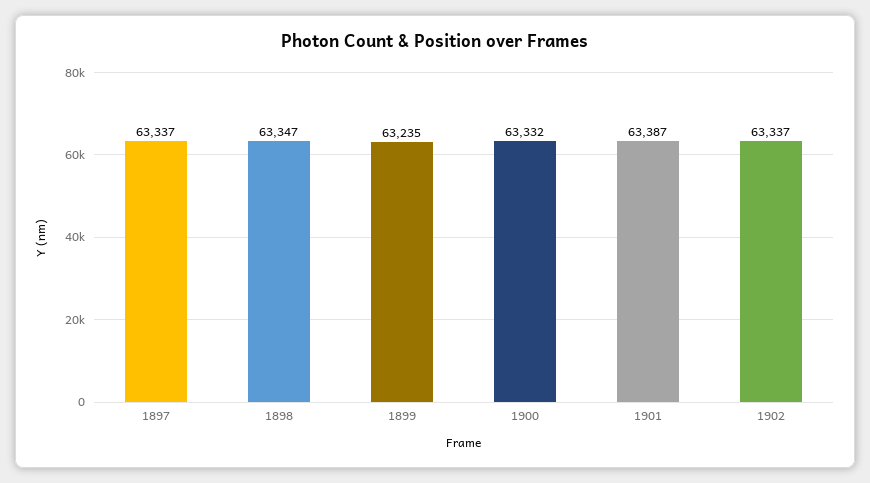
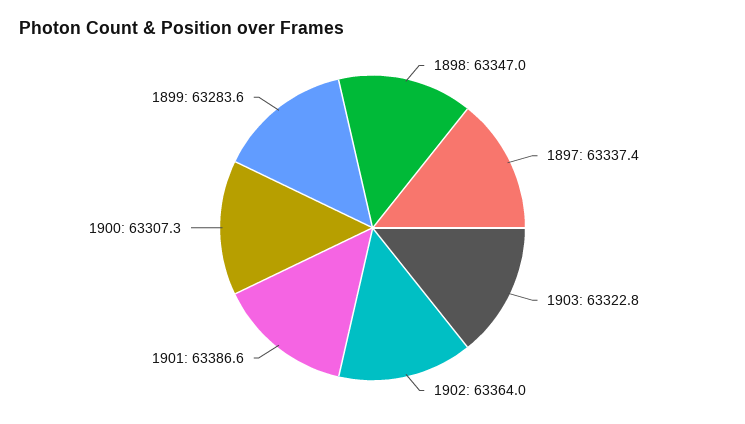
1899: 63235 -> 63283.6
1900: 63332 -> 63307.3
1902: 63337 -> 63364
1903: none -> 63322.8

